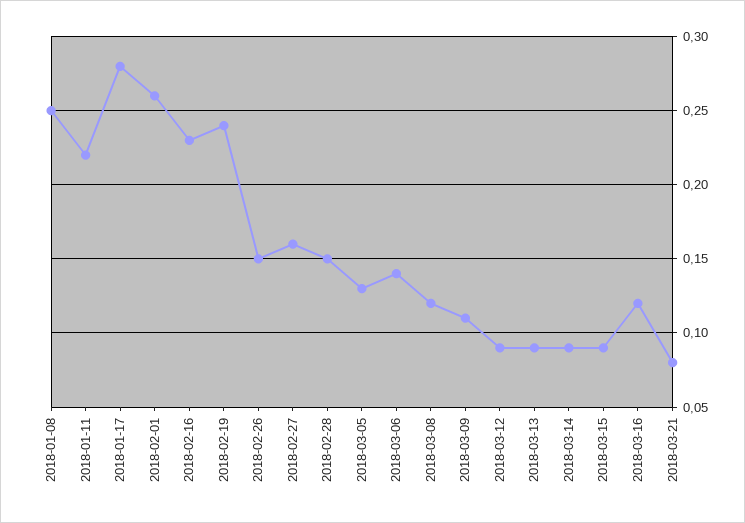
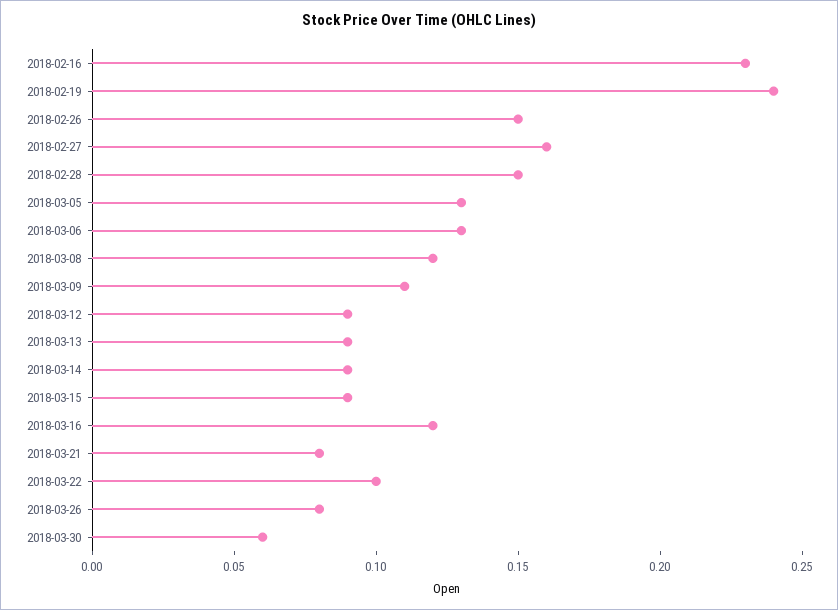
2018-01-08: 0.25 -> none
2018-01-11: 0.22 -> none
2018-01-17: 0.28 -> none
2018-02-01: 0.26 -> none
2018-03-06: 0.14 -> 0.13
2018-03-22: none -> 0.1
2018-03-26: none -> 0.08
2018-03-30: none -> 0.06

